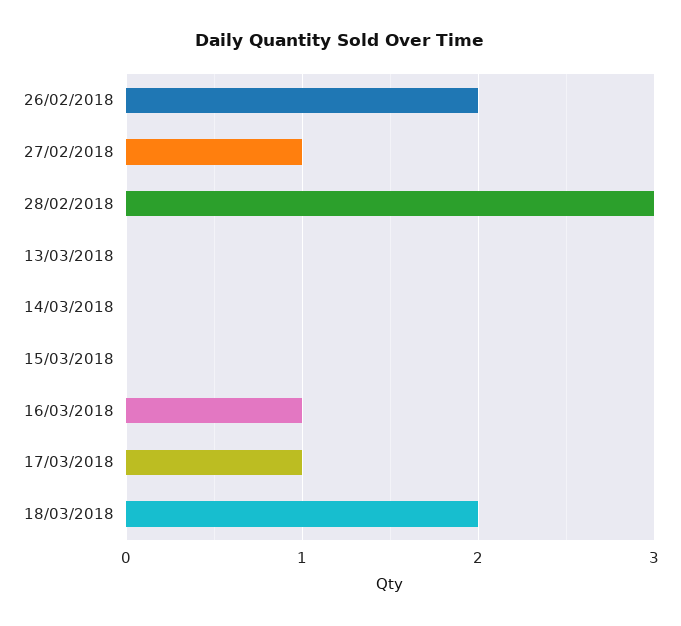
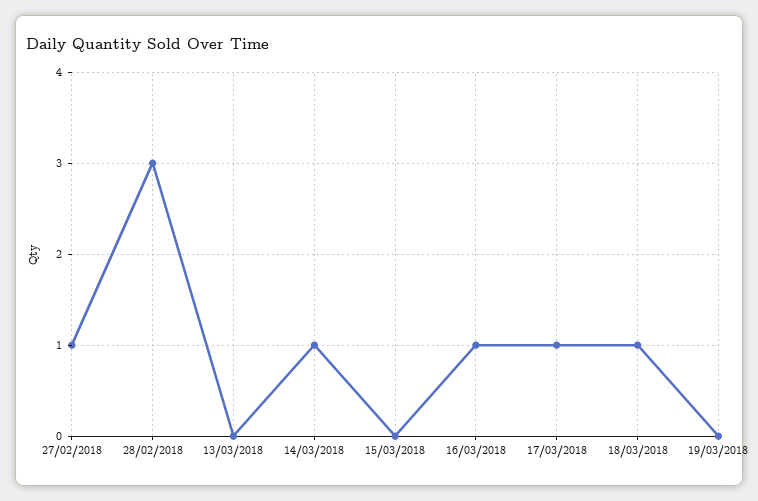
26/02/2018: 2 -> none
14/03/2018: 0 -> 1
18/03/2018: 2 -> 1
19/03/2018: none -> 0

